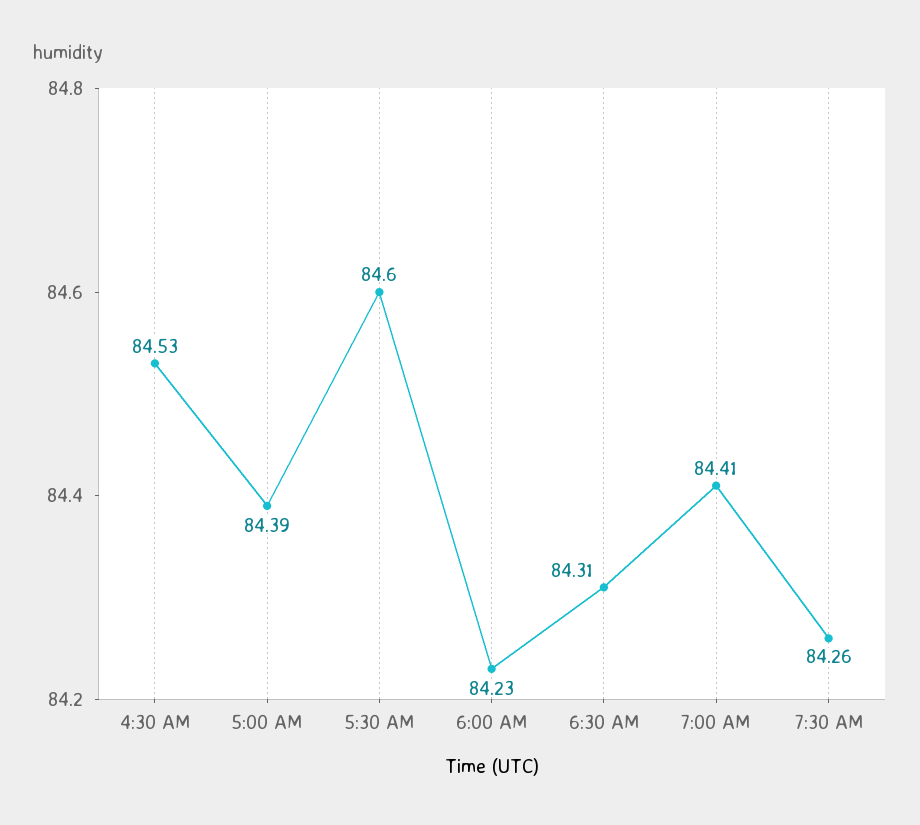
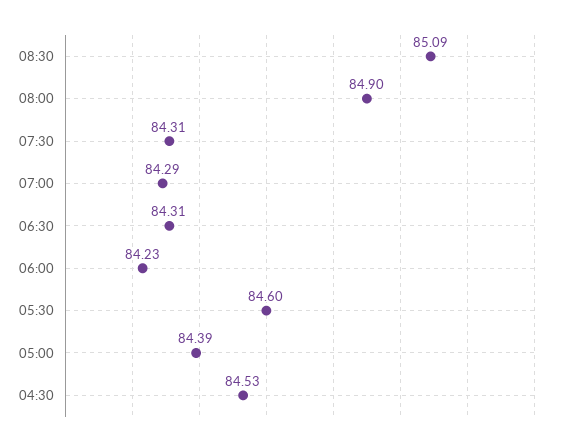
7:00 AM: 84.41 -> 84.29
7:30 AM: 84.26 -> 84.31
08:30: none -> 85.09
08:00: none -> 84.9

